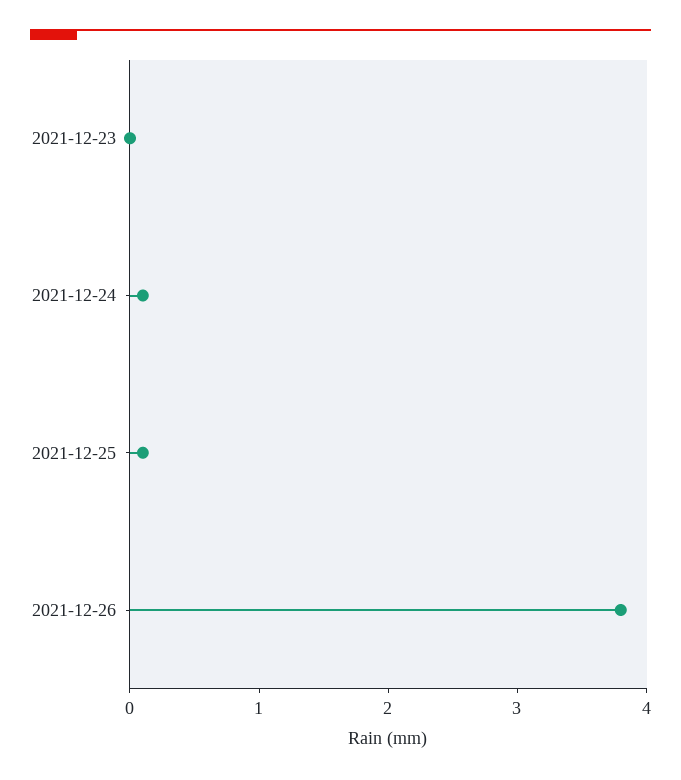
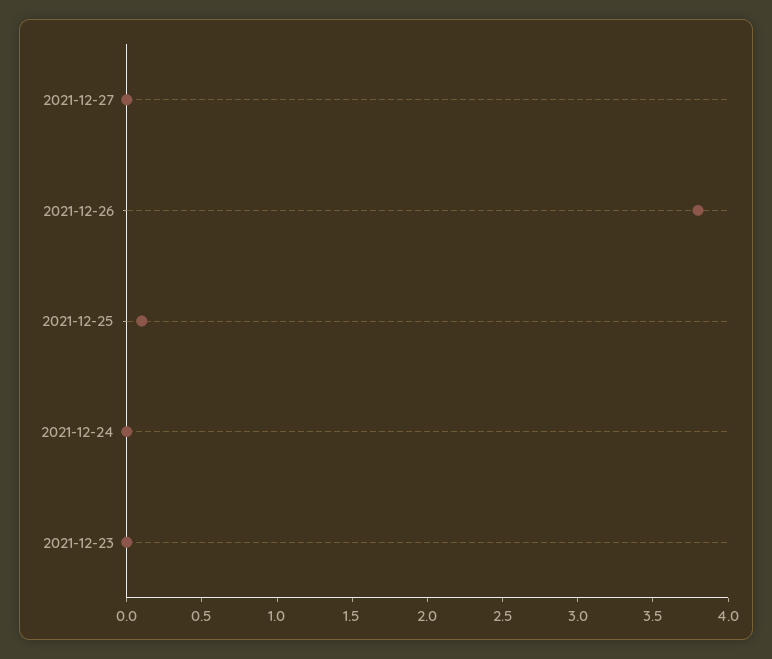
2021-12-24: 0.1 -> 0
2021-12-27: none -> 0

